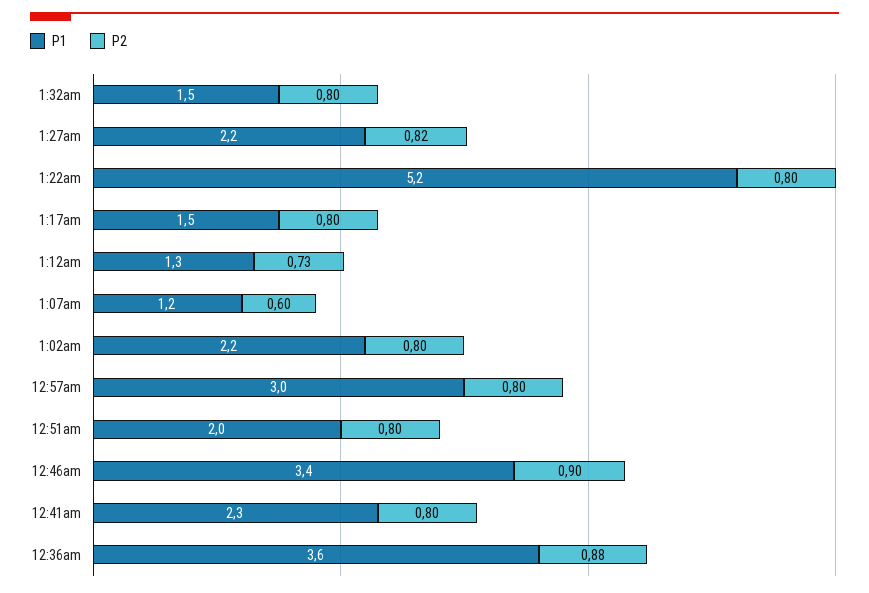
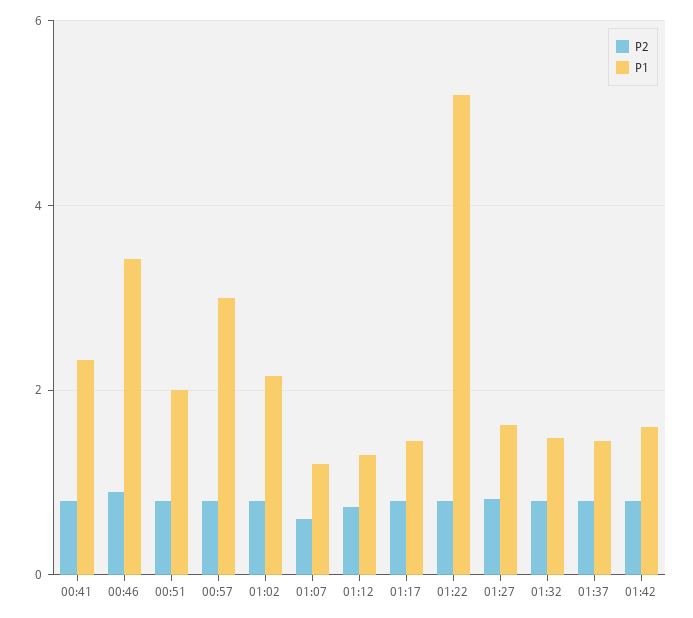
P1, 1:27am: 2.2 -> 1.6
P1, 12:36am: 3.6 -> none
P2, 12:36am: 0.88 -> none
P2, 01:37: none -> 0.8
P1, 01:37: none -> 1.4
P2, 01:42: none -> 0.8
P1, 01:42: none -> 1.6

